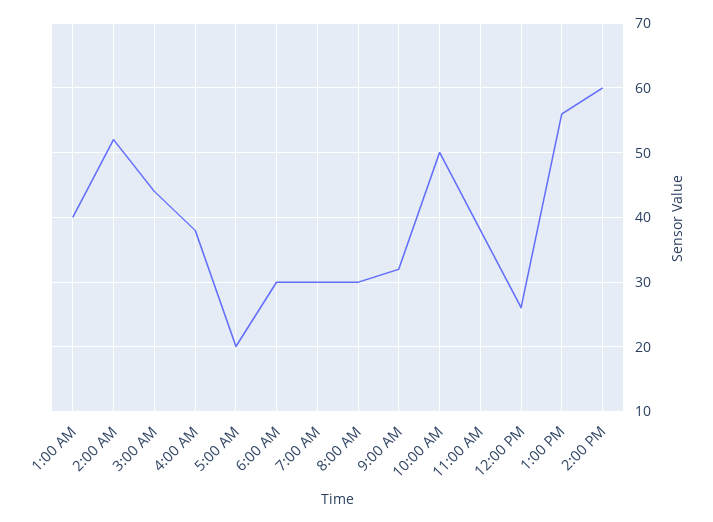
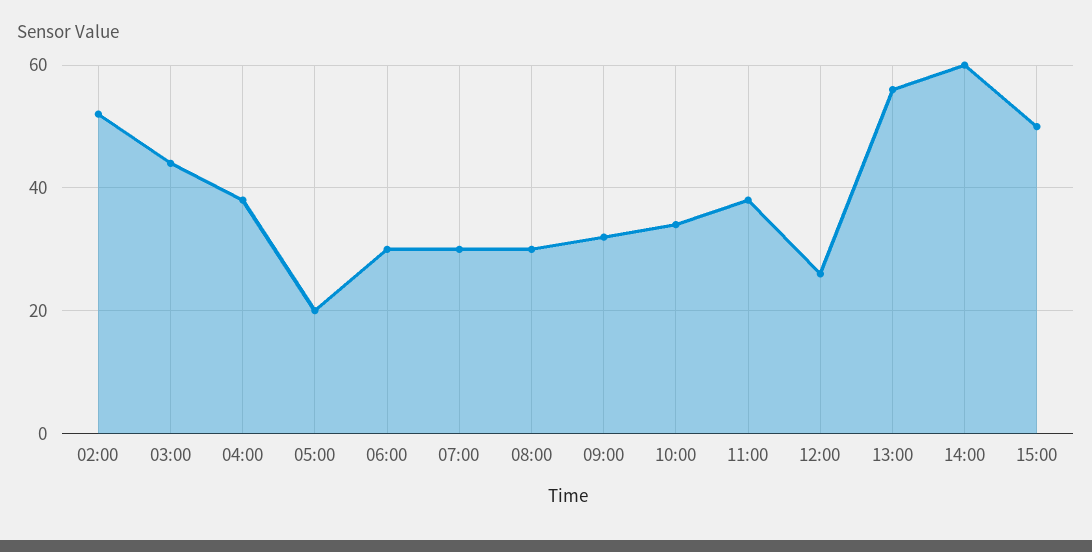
1:00 AM: 40 -> none
10:00 AM: 50 -> 35
15:00: none -> 50

